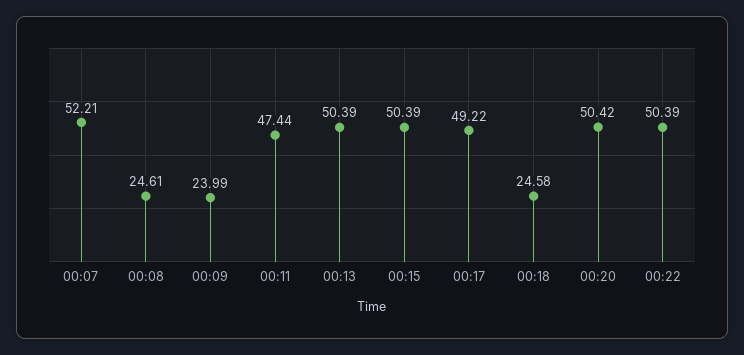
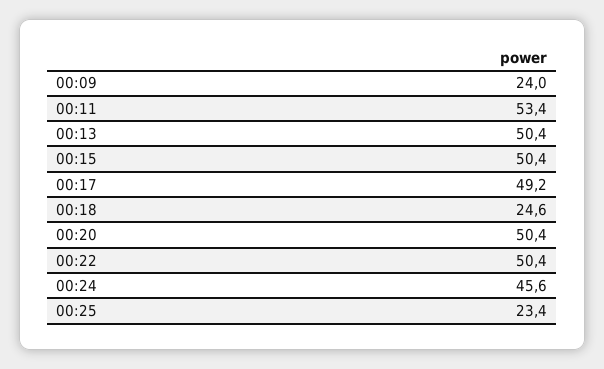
00:07: 52.21 -> none
00:08: 24.61 -> none
00:11: 47.44 -> 53.4
00:24: none -> 45.6
00:25: none -> 23.4

